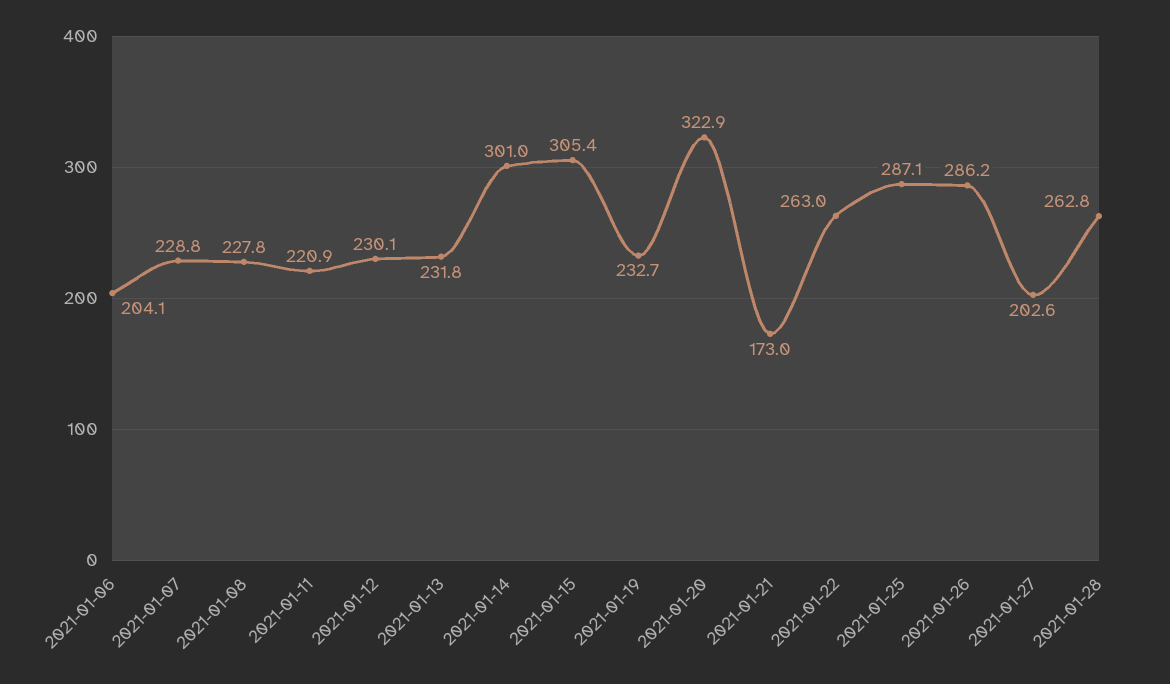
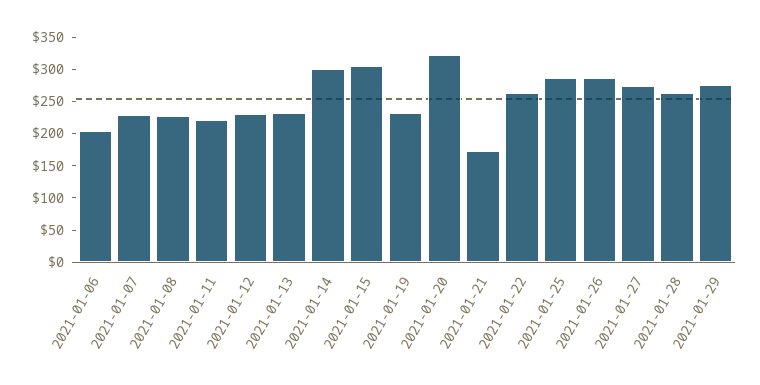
2021-01-27: 202.6 -> 275
2021-01-29: none -> 275

